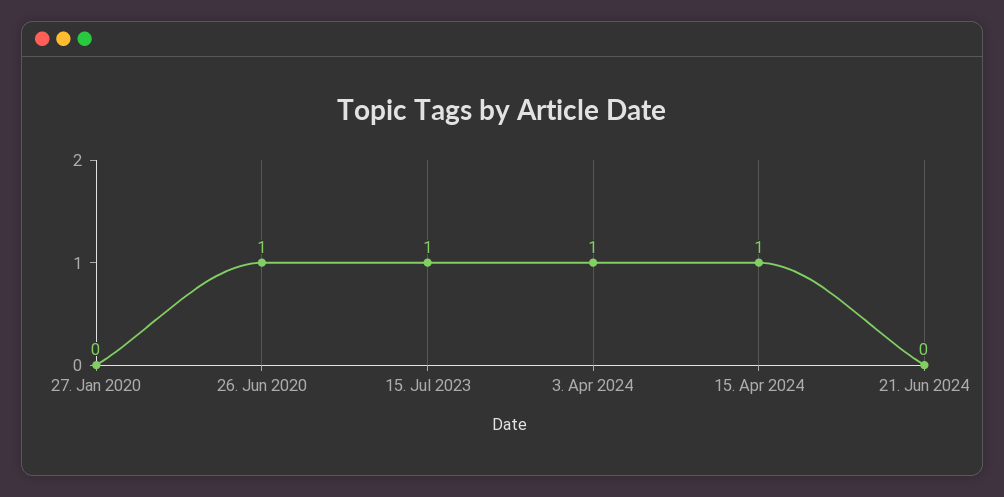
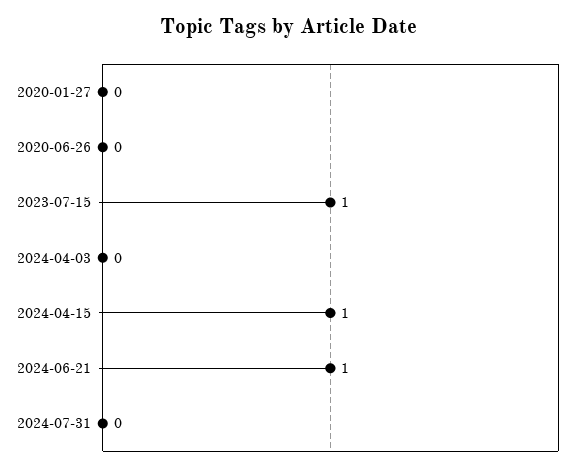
26. Jun 2020: 1 -> 0
3. Apr 2024: 1 -> 0
21. Jun 2024: 0 -> 1
2024-07-31: none -> 0

